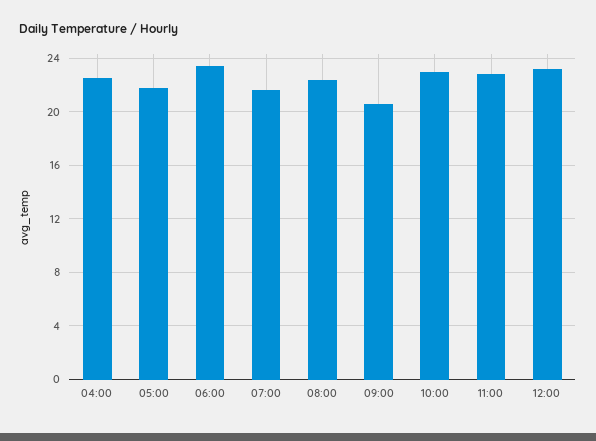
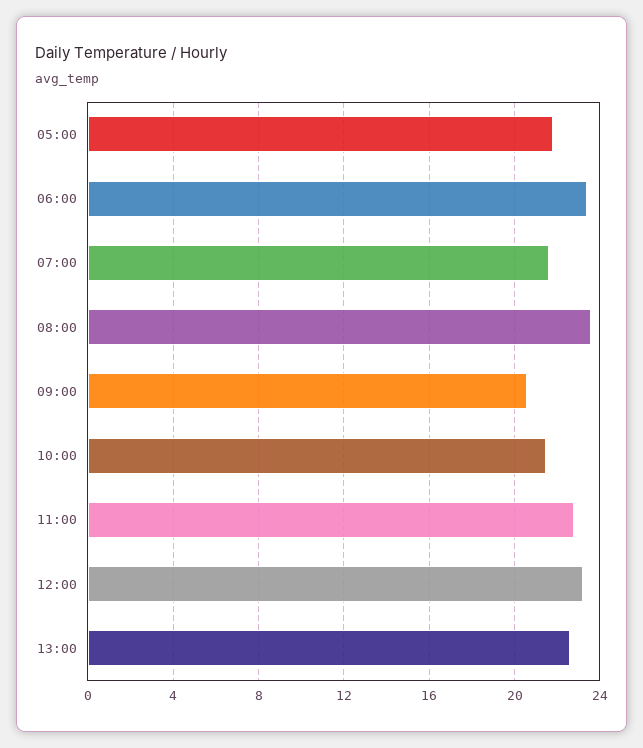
04:00: 22.5 -> none
08:00: 22.5 -> 23.5
10:00: 23 -> 21.5
13:00: none -> 22.5

